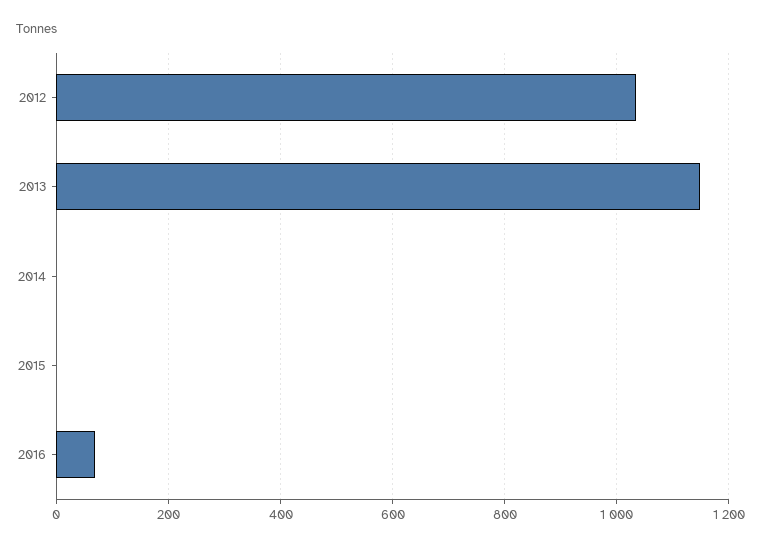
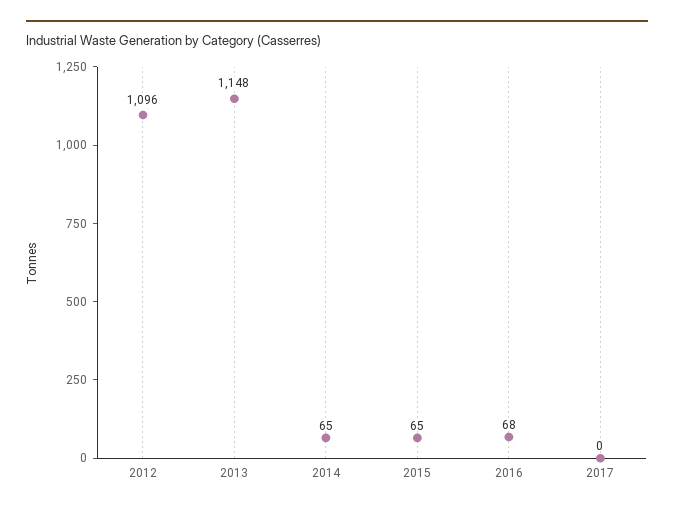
2012: 1040 -> 1096
2014: 0 -> 65
2015: 0 -> 65
2017: none -> 0

